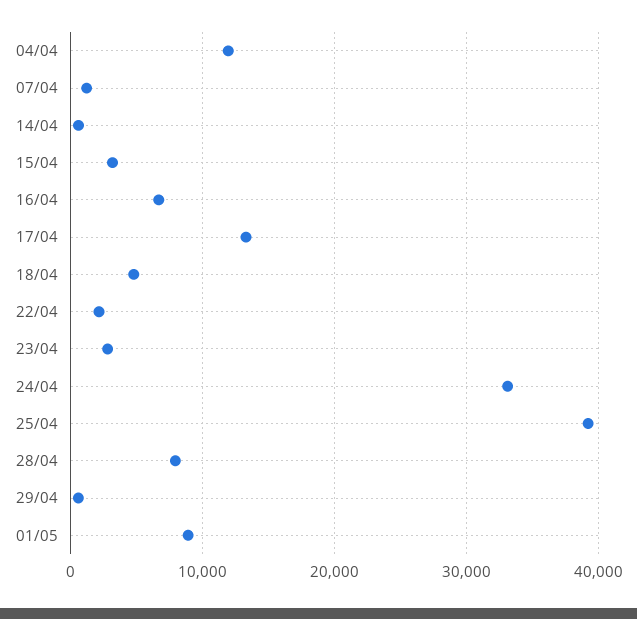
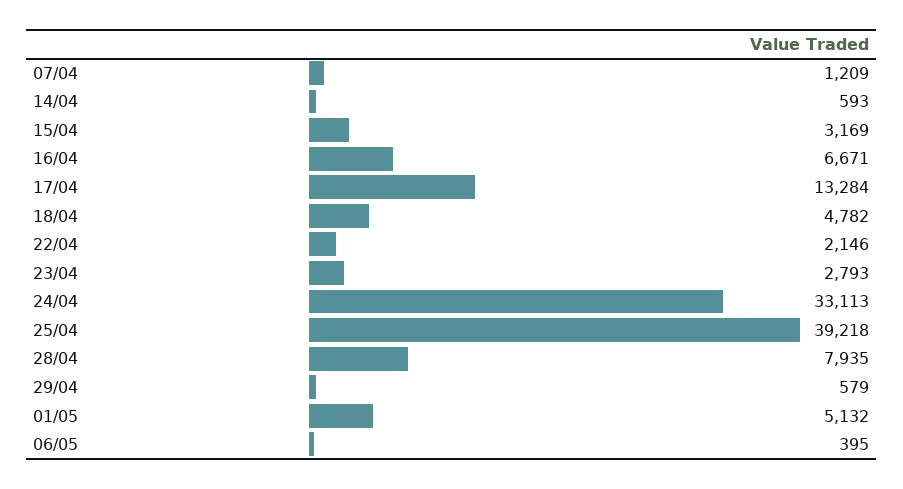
04/04: 12000 -> none
01/05: 9000 -> 5132
06/05: none -> 395

